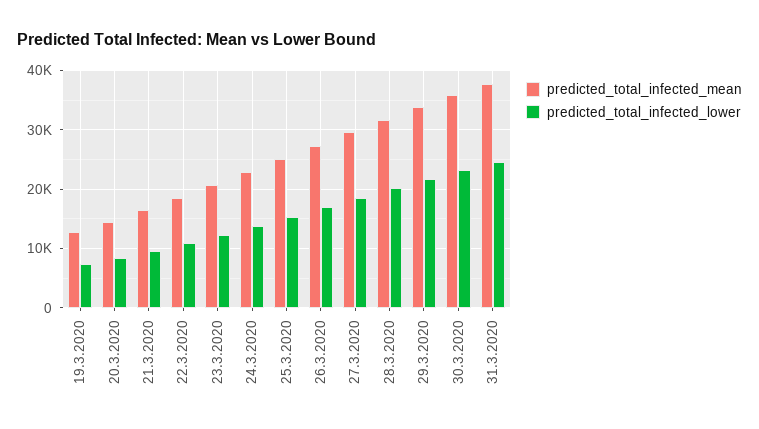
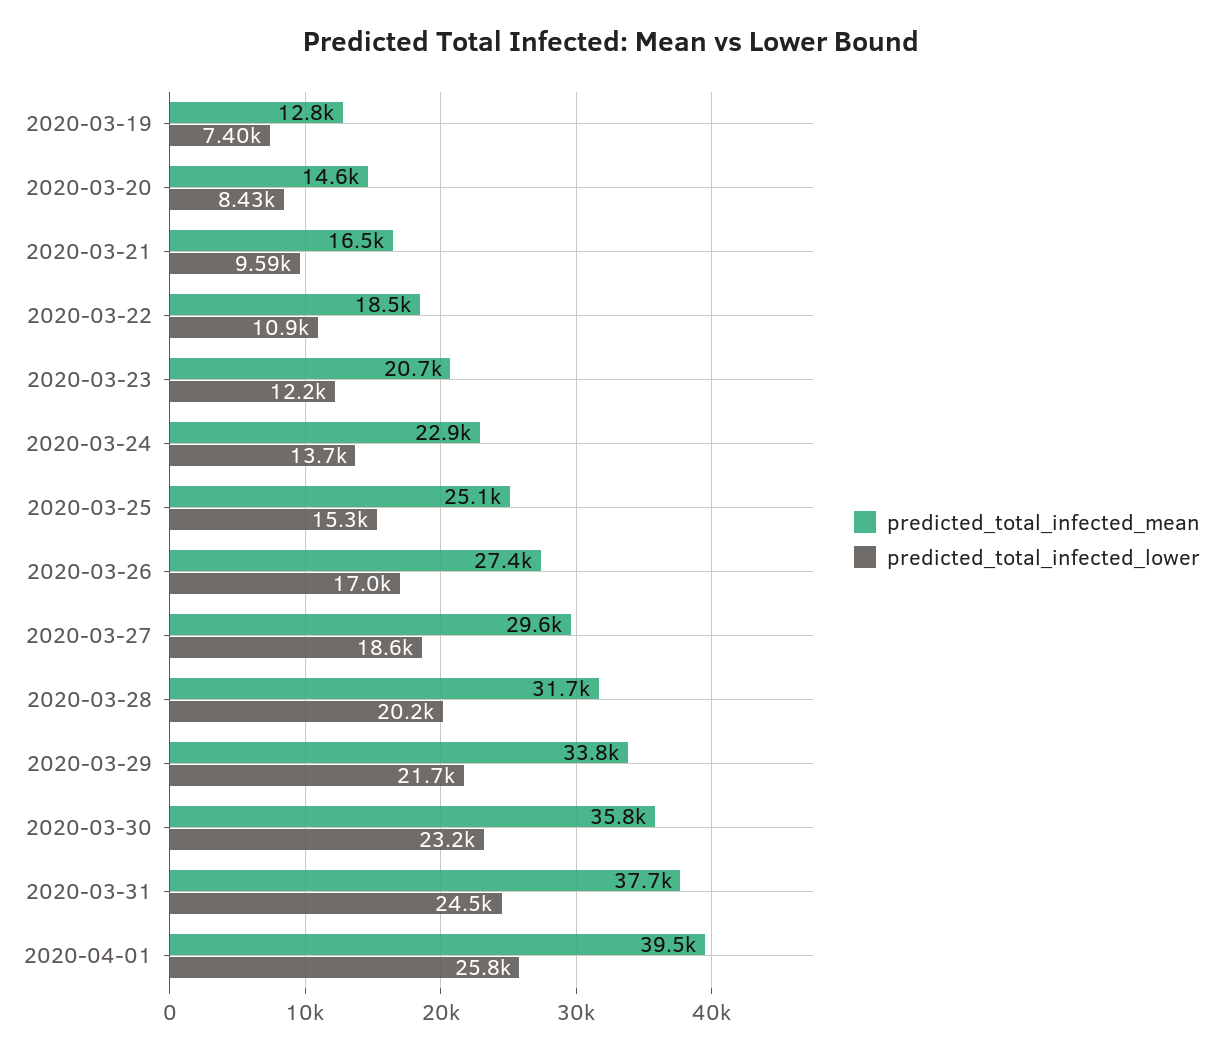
predicted_total_infected_mean, 2020-04-01: none -> 39500
predicted_total_infected_lower, 2020-04-01: none -> 25800

